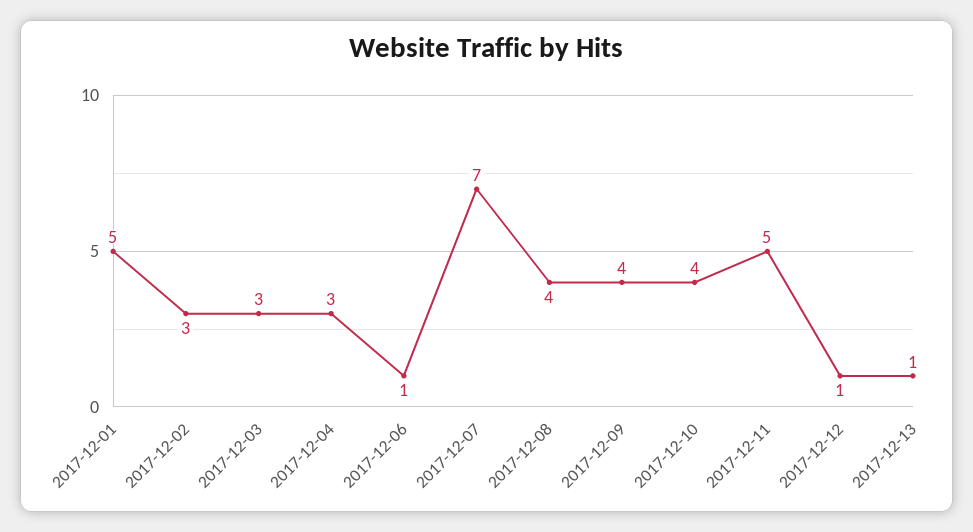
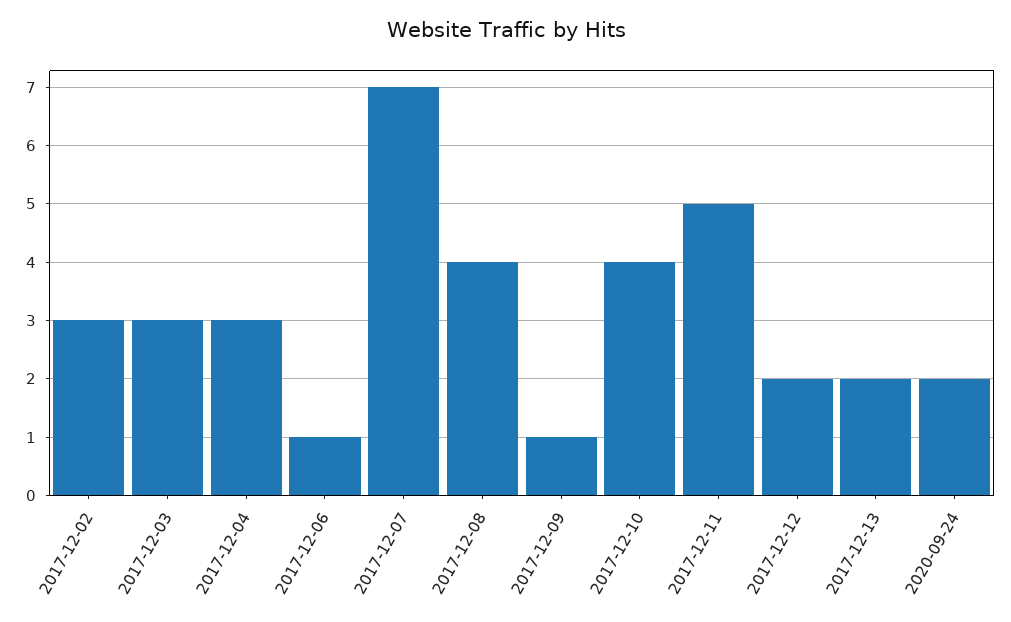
2017-12-01: 5 -> none
2017-12-09: 4 -> 1
2017-12-12: 1 -> 2
2017-12-13: 1 -> 2
2020-09-24: none -> 2

